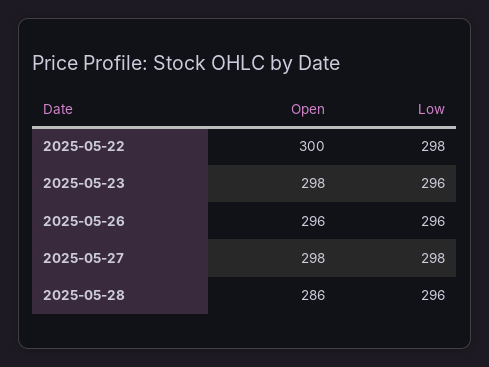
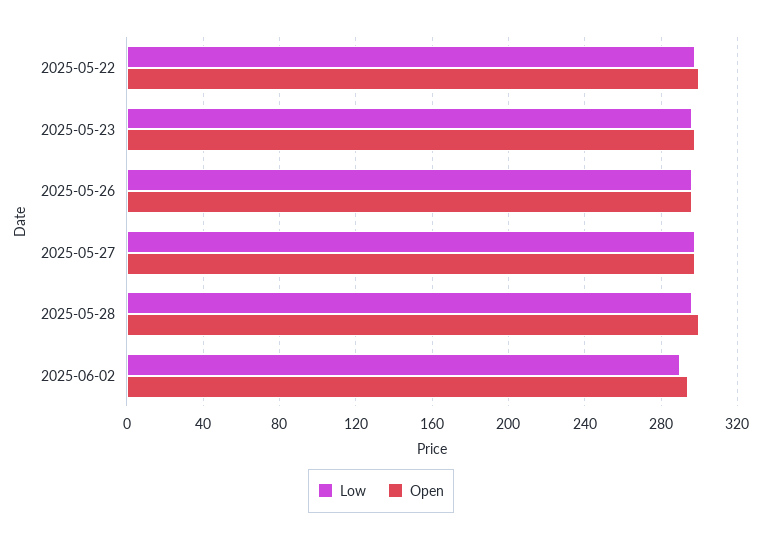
Open, 2025-05-28: 286 -> 300
Low, 2025-06-02: none -> 290
Open, 2025-06-02: none -> 295

